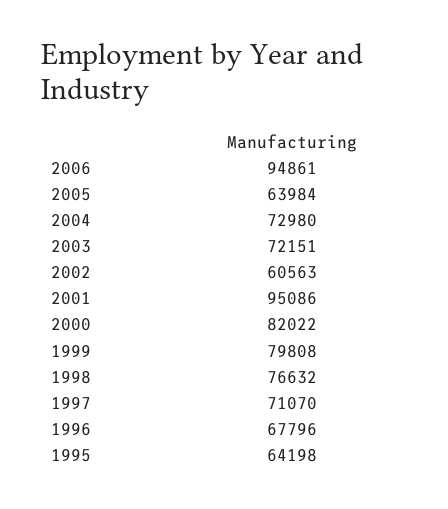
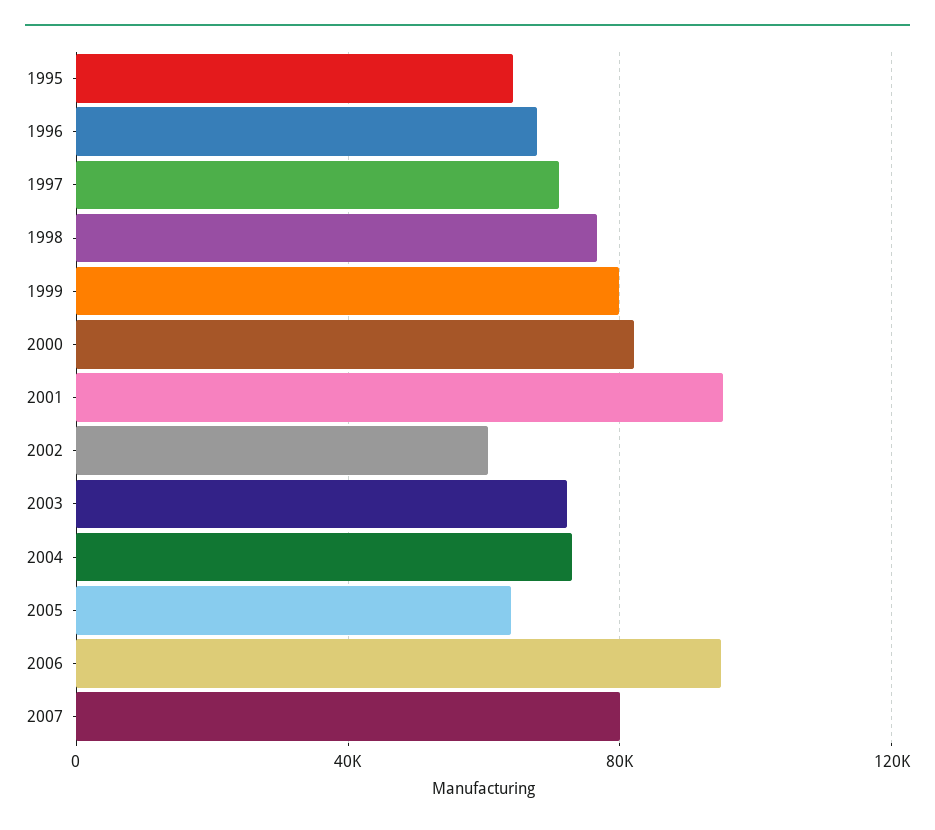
2007: none -> 80000

